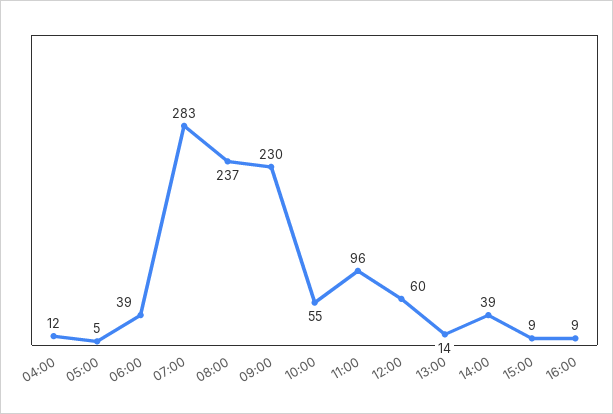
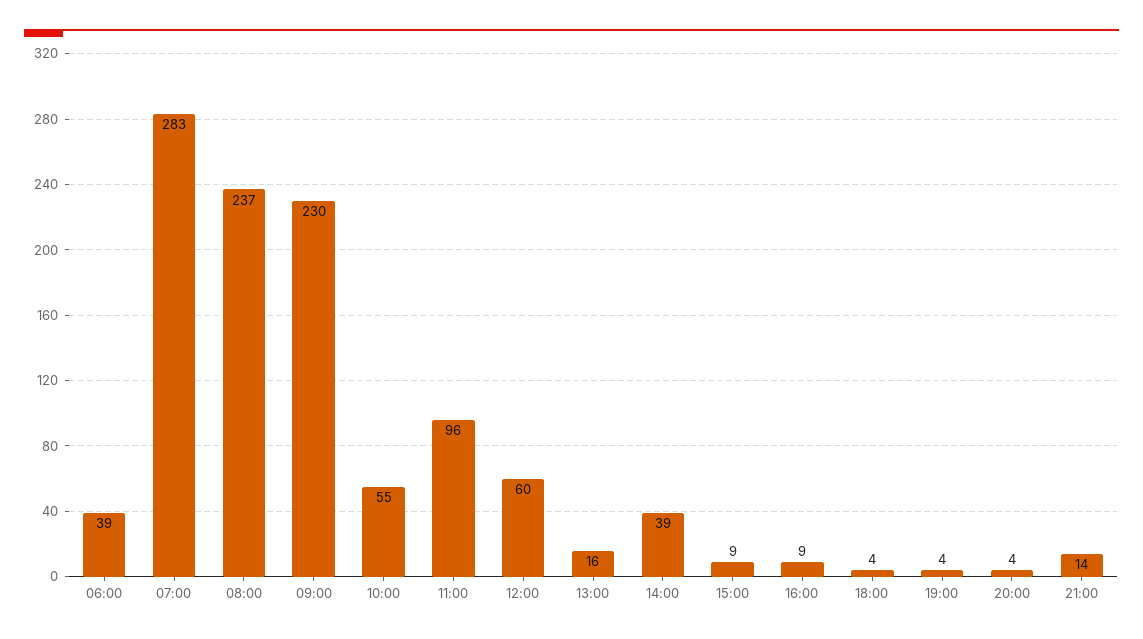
04:00: 12 -> none
05:00: 5 -> none
13:00: 14 -> 16
18:00: none -> 4
19:00: none -> 4
20:00: none -> 4
21:00: none -> 14

